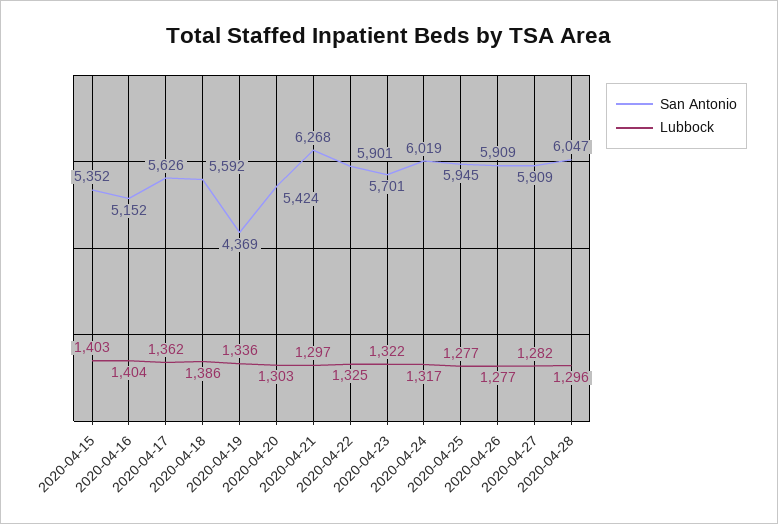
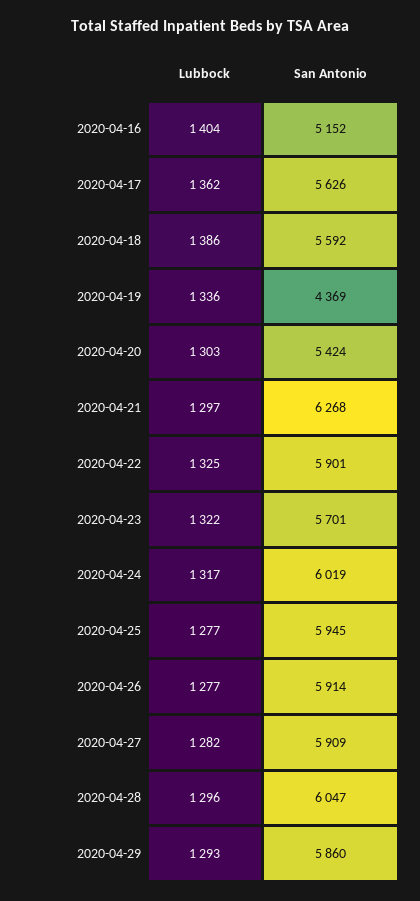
San Antonio, 2020-04-15: 5352 -> none
Lubbock, 2020-04-15: 1403 -> none
San Antonio, 2020-04-26: 5909 -> 5914
Lubbock, 2020-04-29: none -> 1293
San Antonio, 2020-04-29: none -> 5860

